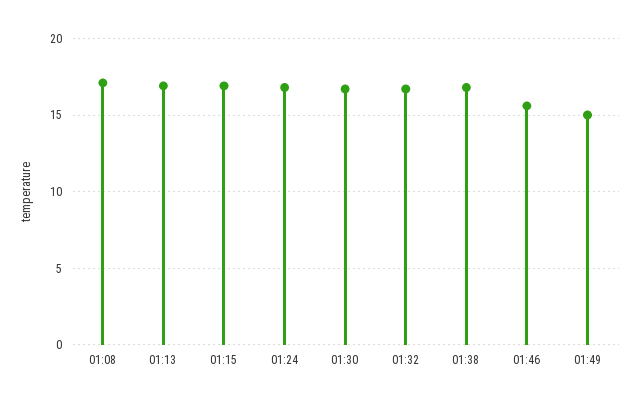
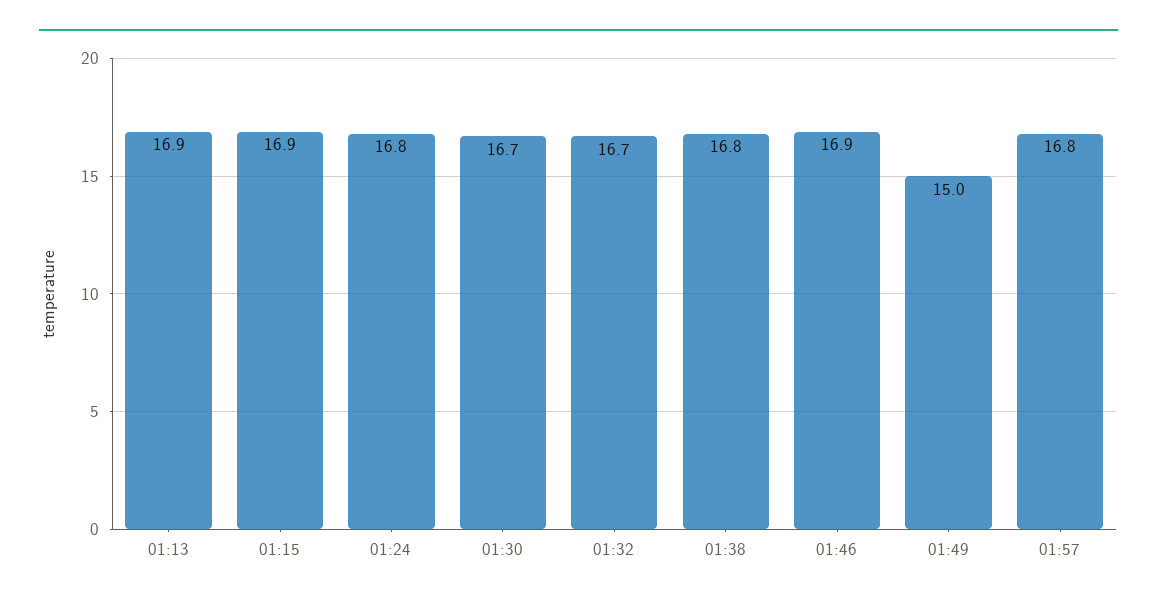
01:08: 17 -> none
01:46: 15.5 -> 16.9
01:57: none -> 16.8

